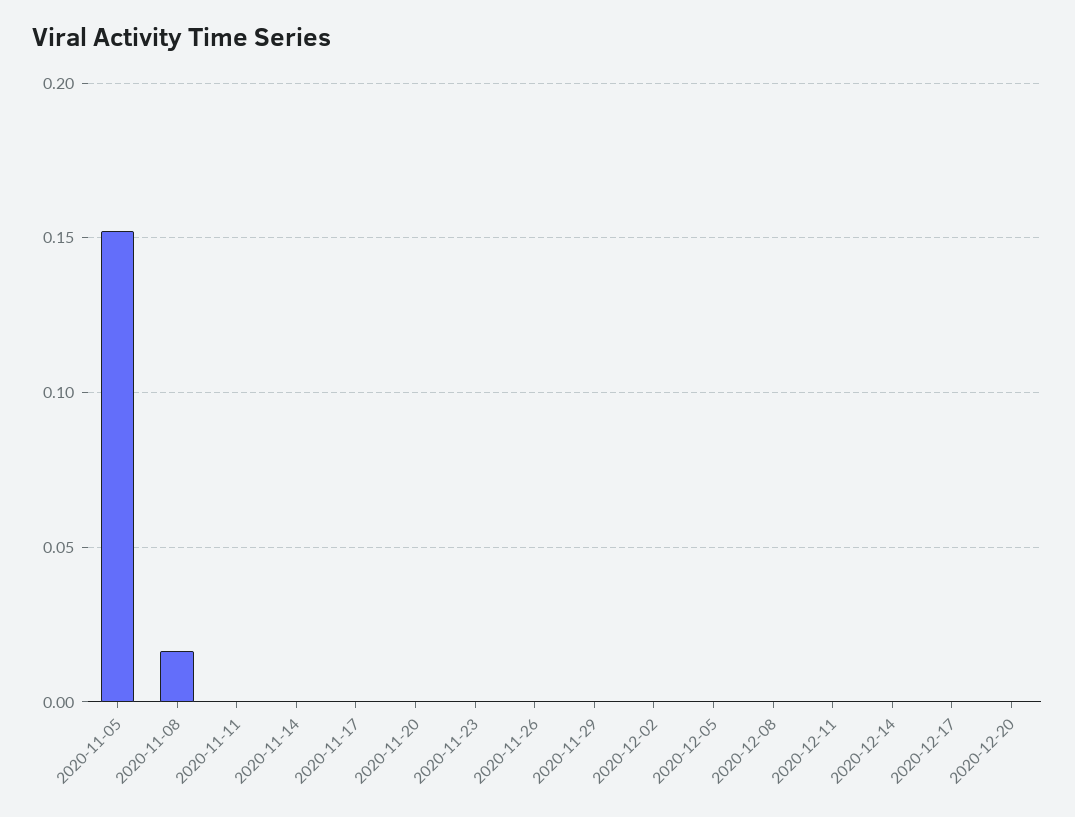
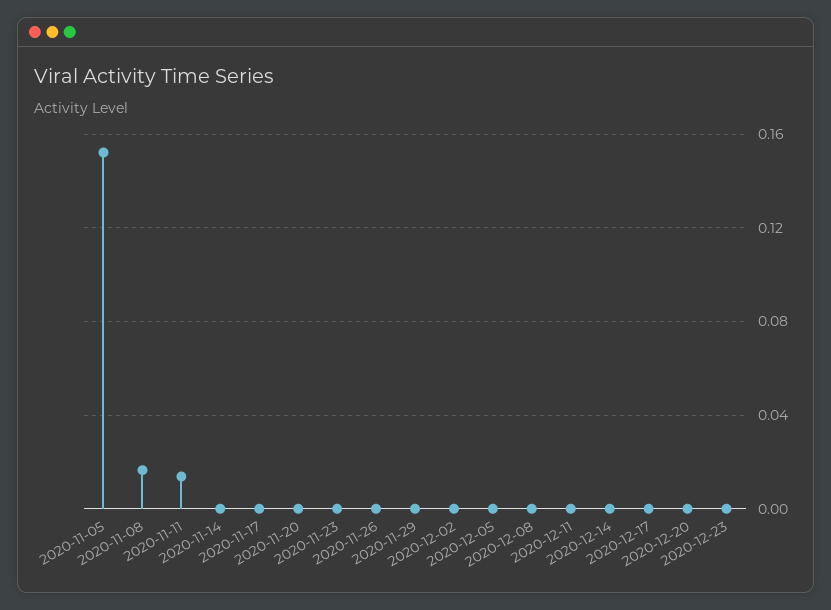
2020-11-11: 0 -> 0.015
2020-12-23: none -> 0

